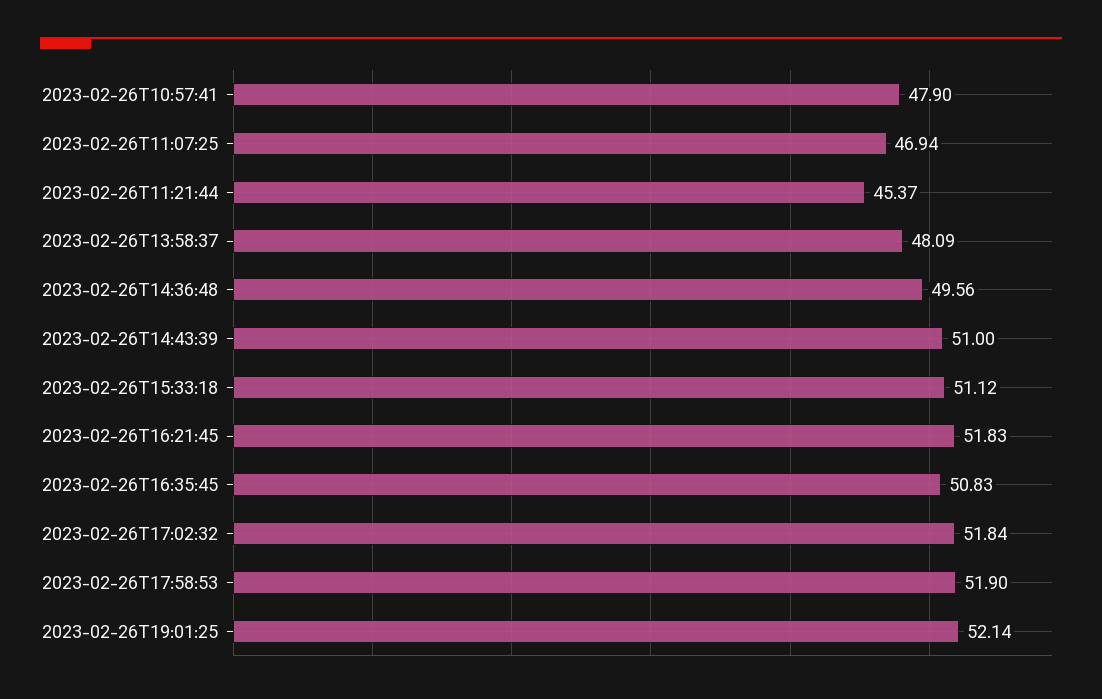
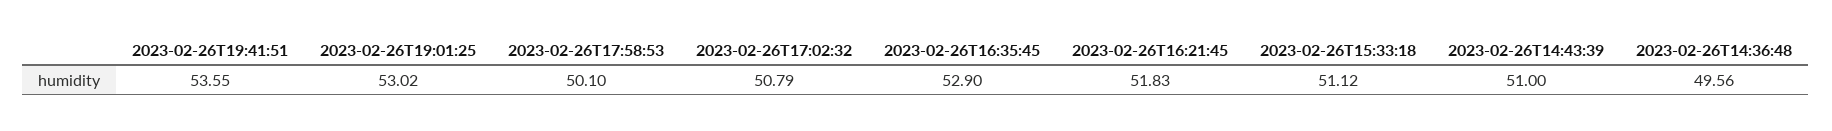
2023-02-26T10:57:41: 47.9 -> none
2023-02-26T11:07:25: 46.94 -> none
2023-02-26T11:21:44: 45.37 -> none
2023-02-26T13:58:37: 48.09 -> none
2023-02-26T16:35:45: 50.83 -> 52.9
2023-02-26T17:02:32: 51.84 -> 50.79
2023-02-26T17:58:53: 51.9 -> 50.1
2023-02-26T19:01:25: 52.14 -> 53.02
2023-02-26T19:41:51: none -> 53.55

